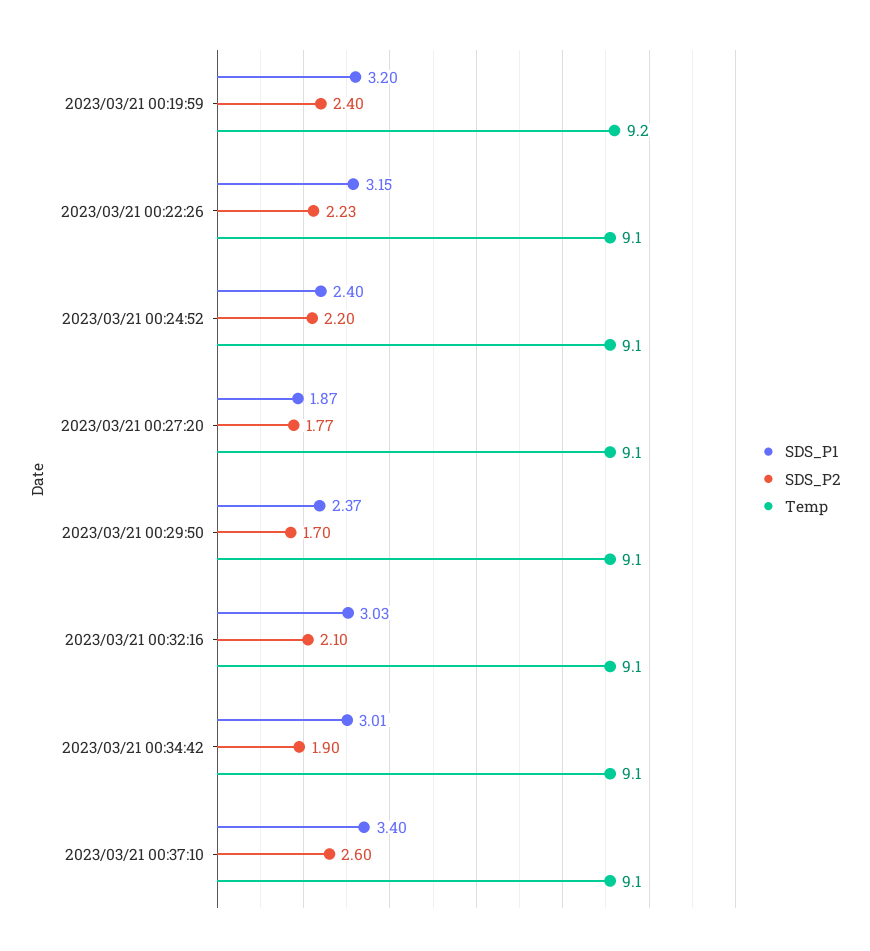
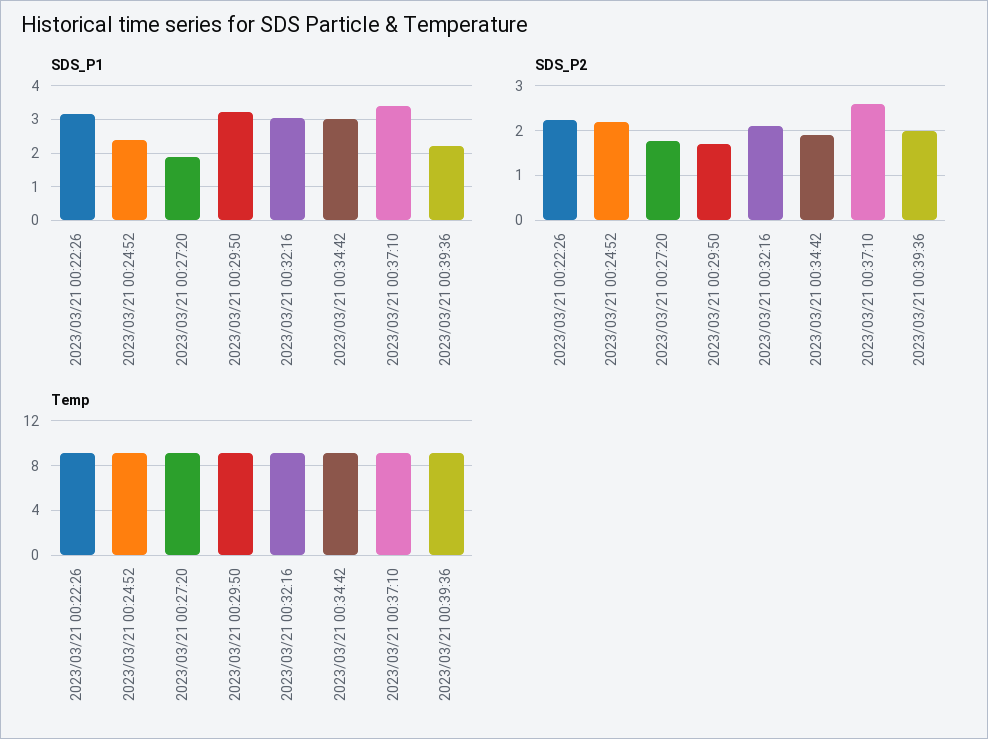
SDS_P1, 2023/03/21 00:19:59: 3.2 -> none
SDS_P2, 2023/03/21 00:19:59: 2.4 -> none
Temp, 2023/03/21 00:19:59: 9.2 -> none
SDS_P1, 2023/03/21 00:29:50: 2.37 -> 3.2
SDS_P1, 2023/03/21 00:39:36: none -> 2.2
SDS_P2, 2023/03/21 00:39:36: none -> 2
Temp, 2023/03/21 00:39:36: none -> 9

